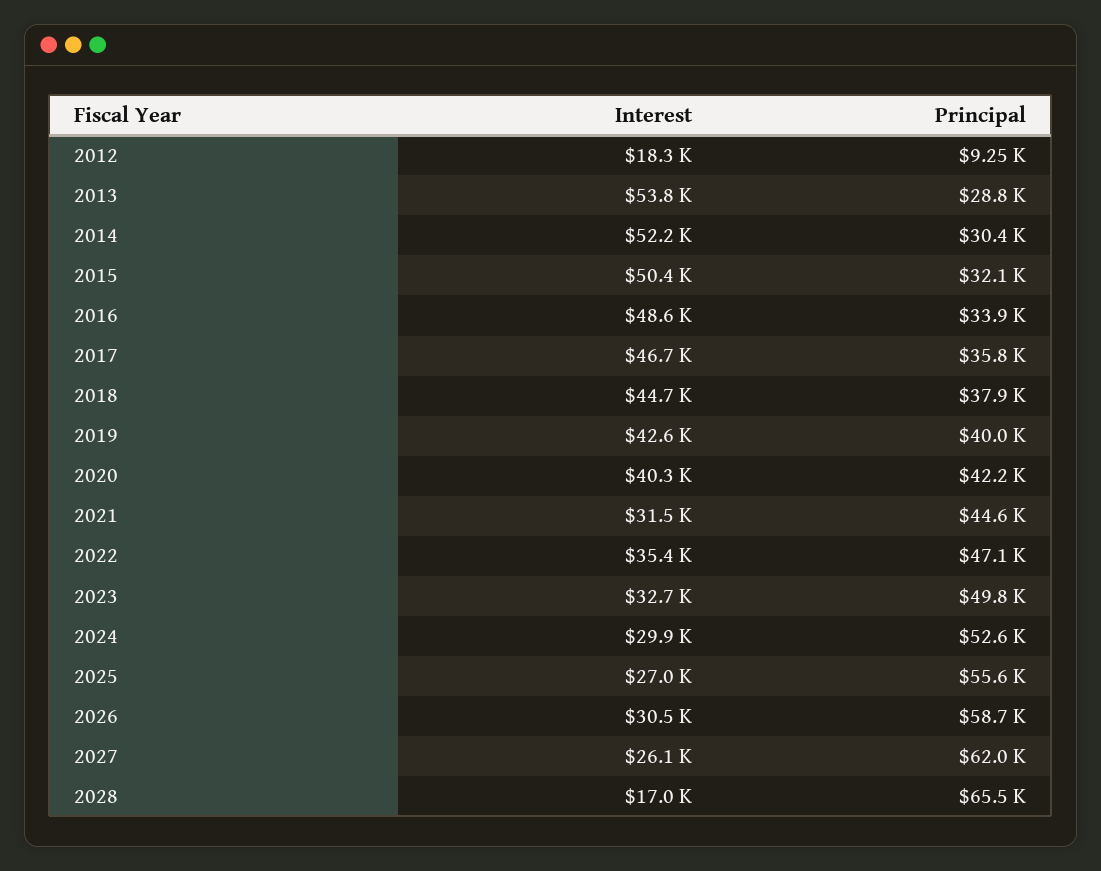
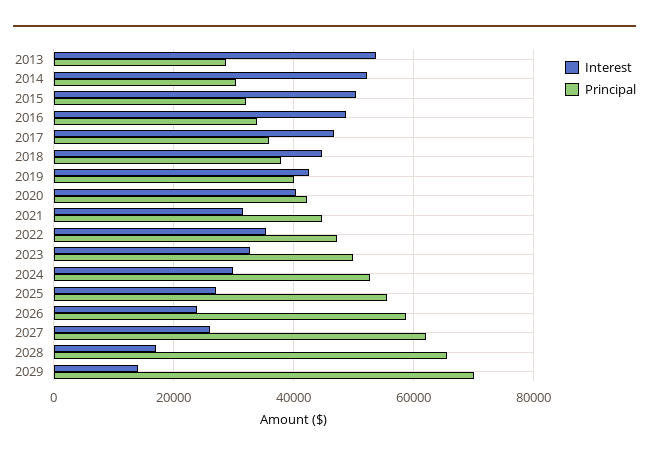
Interest, 2012: 18300 -> none
Principal, 2012: 9250 -> none
Interest, 2026: 30500 -> 24000
Interest, 2029: none -> 14000
Principal, 2029: none -> 70000

